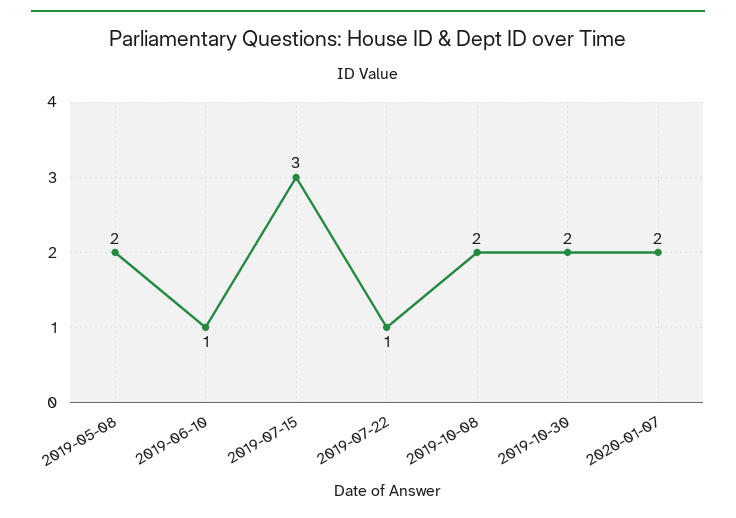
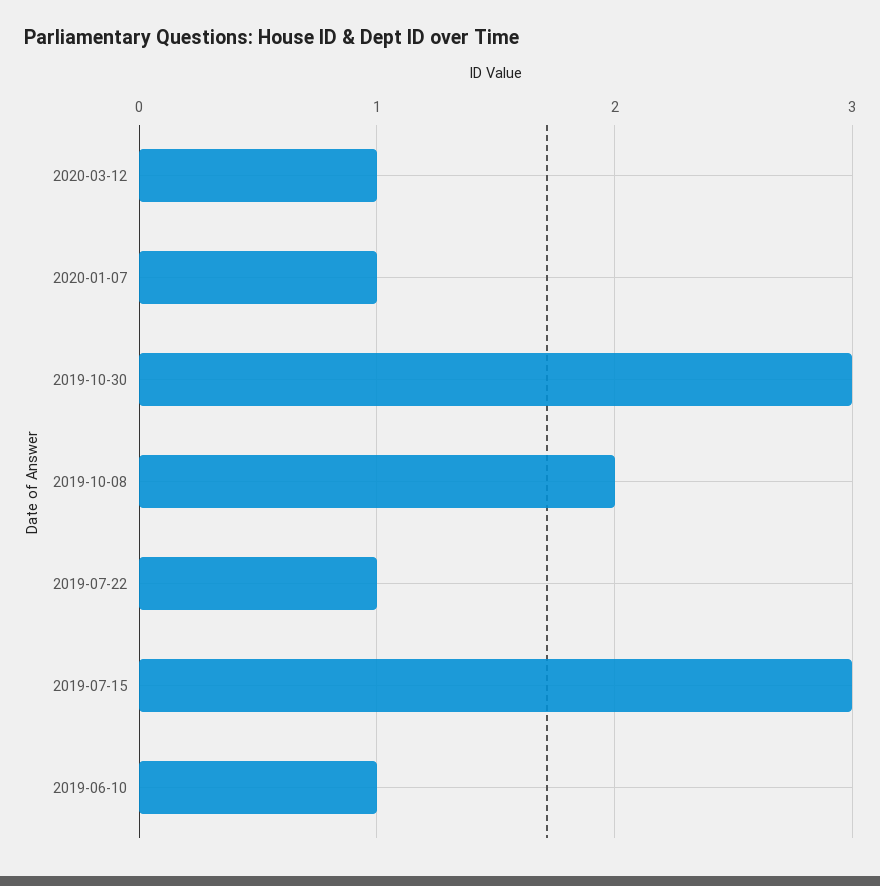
2019-05-08: 2 -> none
2019-10-30: 2 -> 3
2020-01-07: 2 -> 1
2020-03-12: none -> 1

